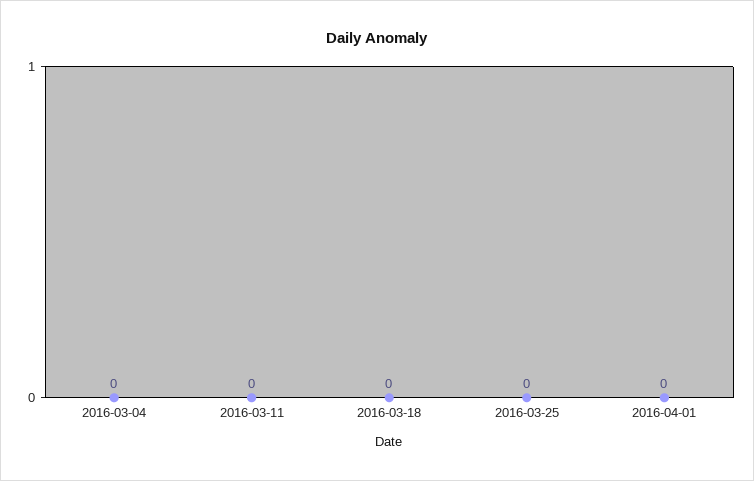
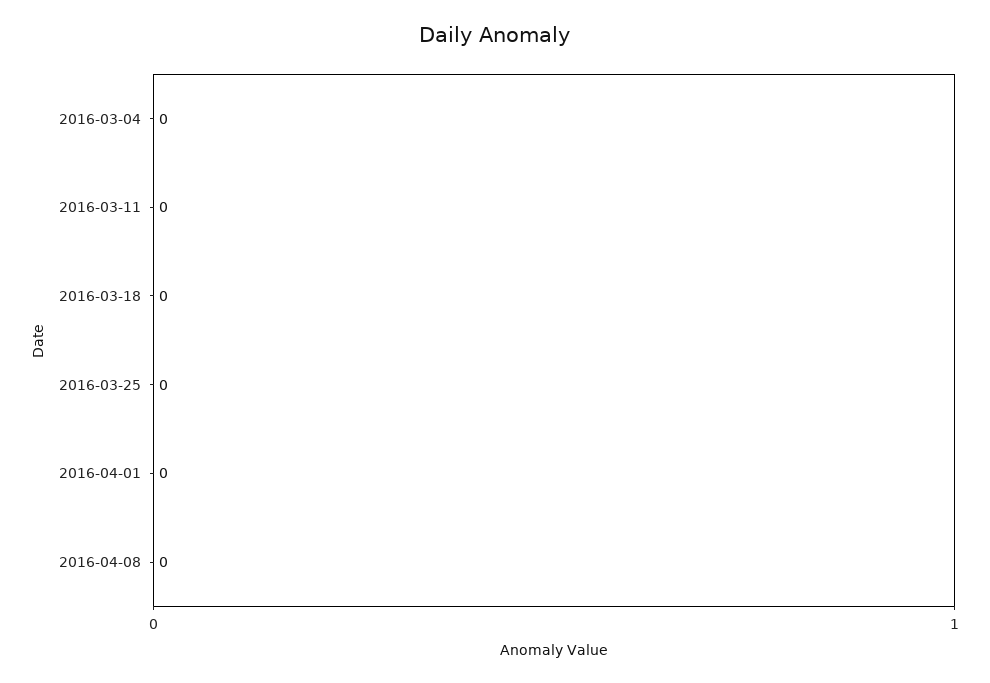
2016-04-08: none -> 0

